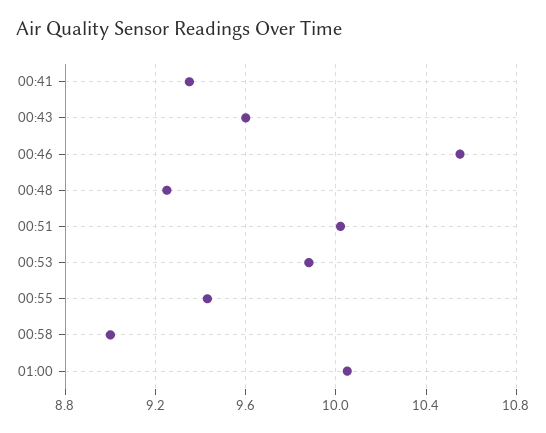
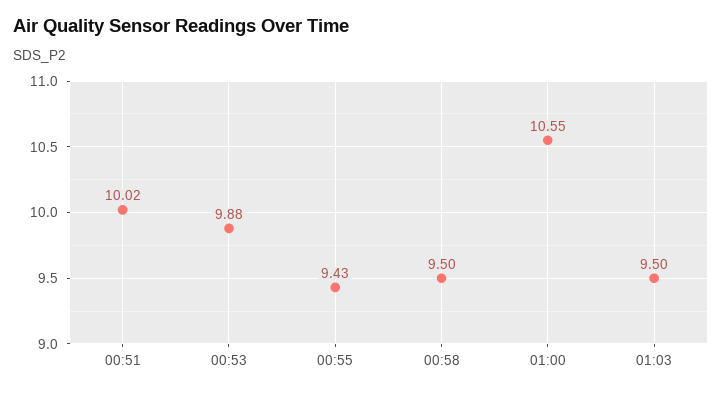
00:41: 9.35 -> none
00:43: 9.6 -> none
00:46: 10.55 -> none
00:48: 9.25 -> none
00:58: 9 -> 9.5
01:00: 10.05 -> 10.55
01:03: none -> 9.5

